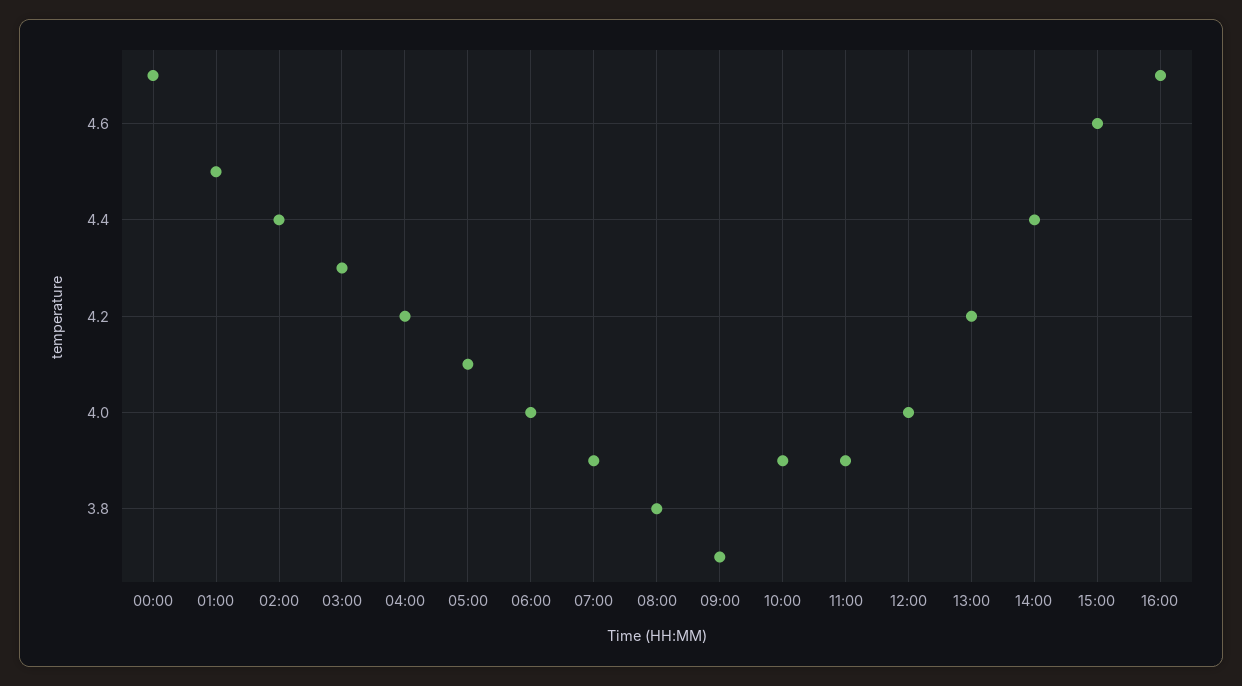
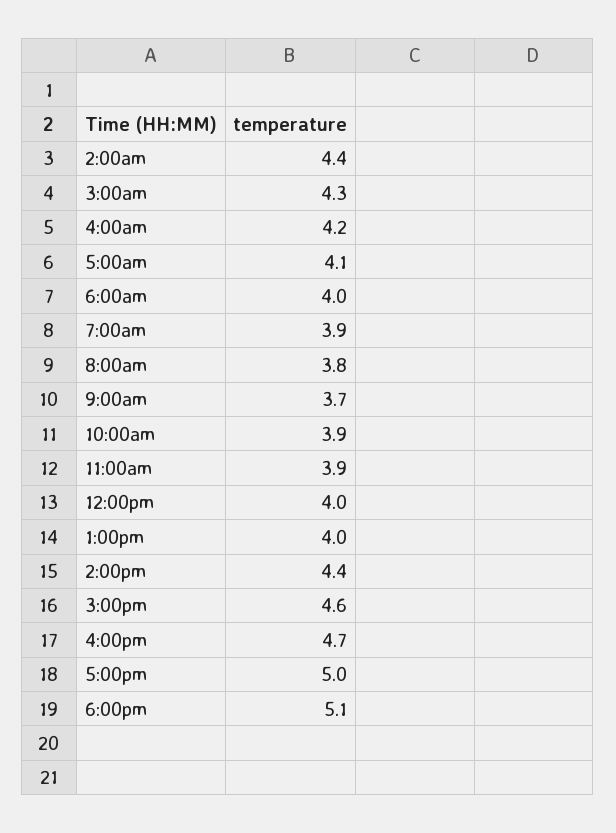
00:00: 4.7 -> none
01:00: 4.5 -> none
13:00: 4.2 -> 4
5:00pm: none -> 5
6:00pm: none -> 5.1

